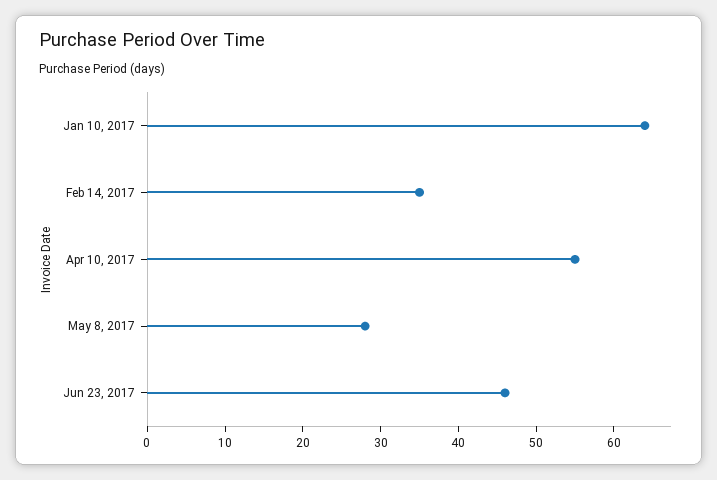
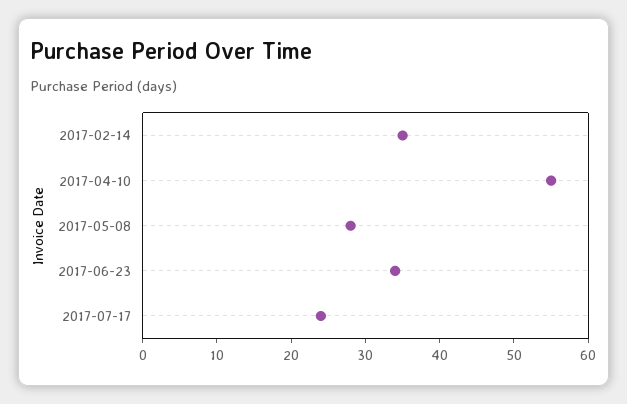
Jan 10, 2017: 65 -> none
Jun 23, 2017: 45 -> 35
2017-07-17: none -> 25

